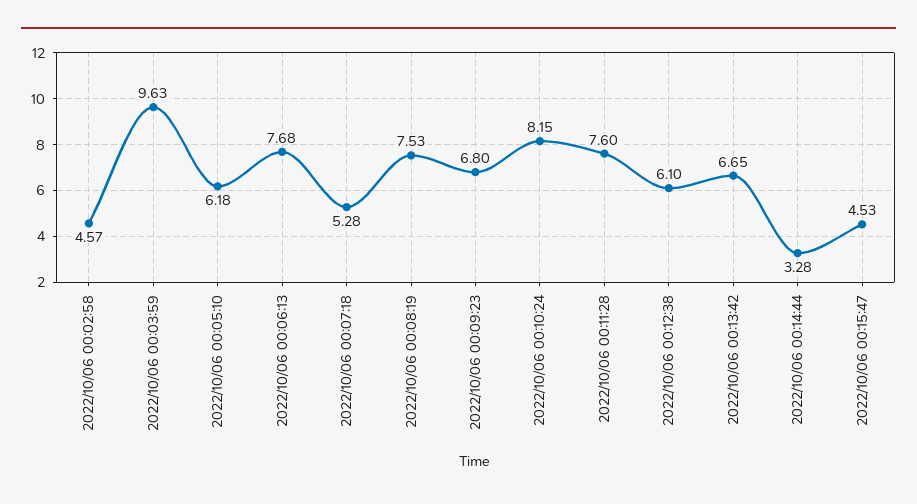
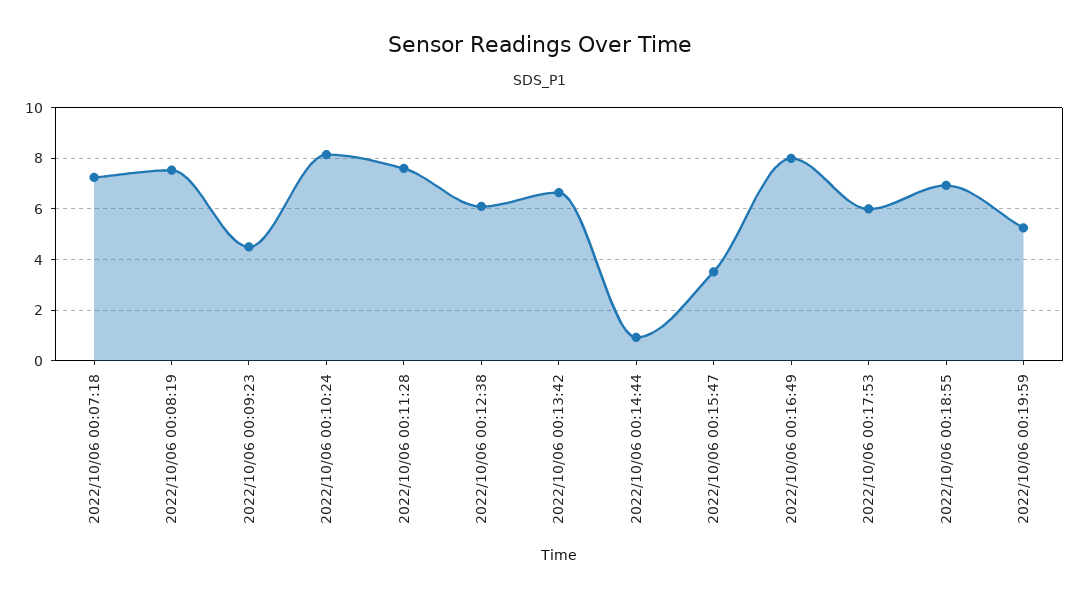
2022/10/06 00:02:58: 4.57 -> none
2022/10/06 00:03:59: 9.63 -> none
2022/10/06 00:05:10: 6.18 -> none
2022/10/06 00:06:13: 7.68 -> none
2022/10/06 00:07:18: 5.28 -> 7.25
2022/10/06 00:09:23: 6.8 -> 4.5
2022/10/06 00:14:44: 3.28 -> 1
2022/10/06 00:15:47: 4.53 -> 3.5
2022/10/06 00:16:49: none -> 8
2022/10/06 00:17:53: none -> 6
2022/10/06 00:18:55: none -> 7
2022/10/06 00:19:59: none -> 5.25

